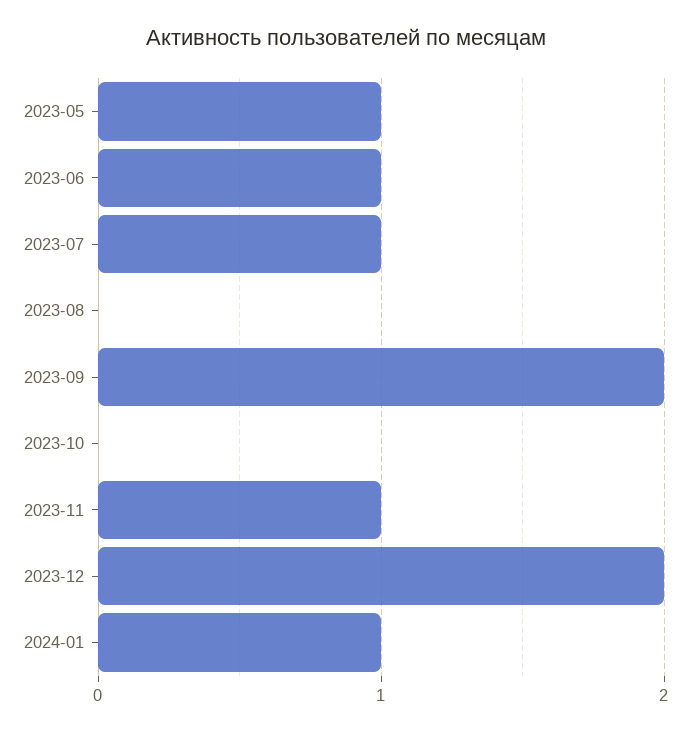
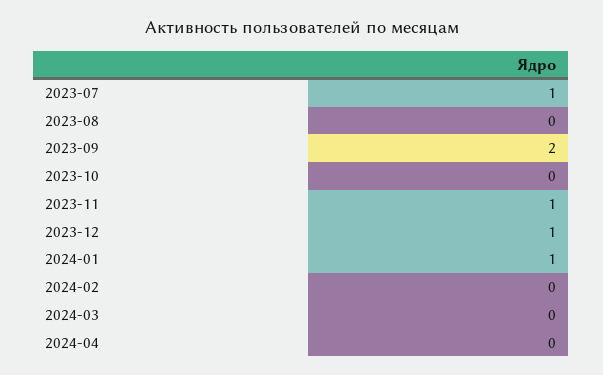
2023-05: 1 -> none
2023-06: 1 -> none
2023-12: 2 -> 1
2024-02: none -> 0
2024-03: none -> 0
2024-04: none -> 0

